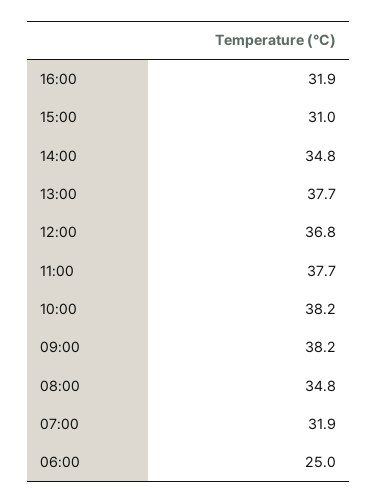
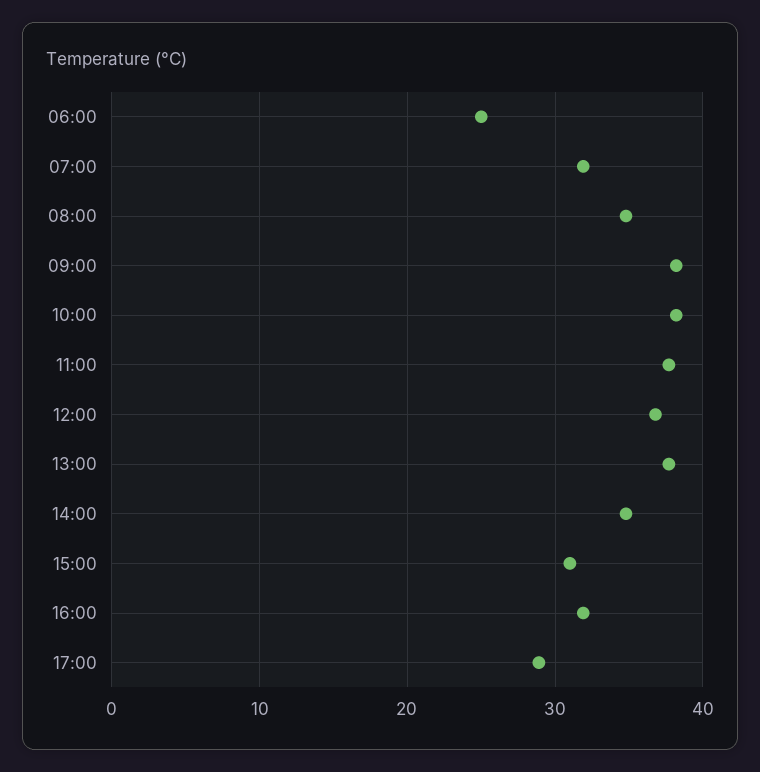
17:00: none -> 29

